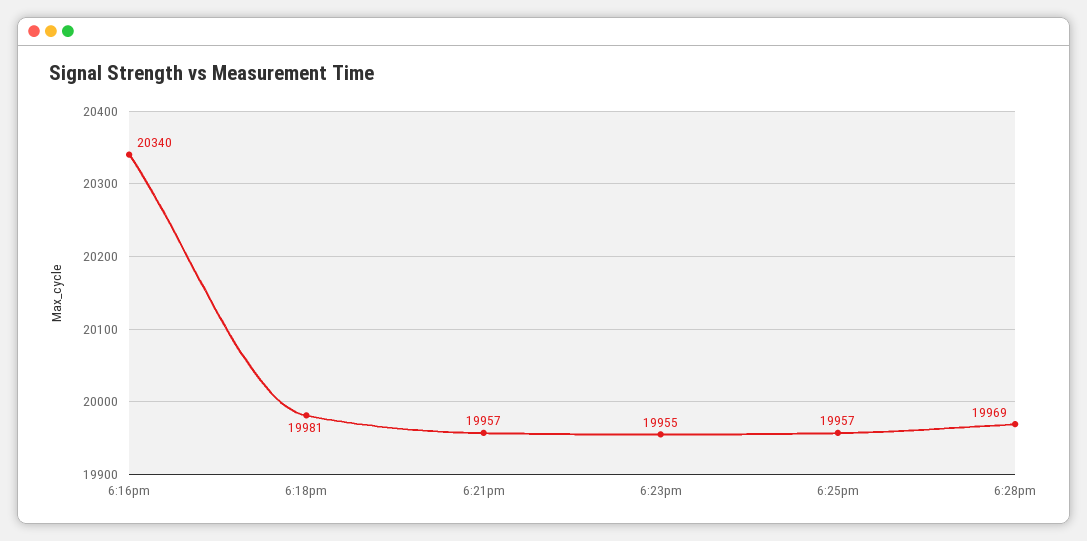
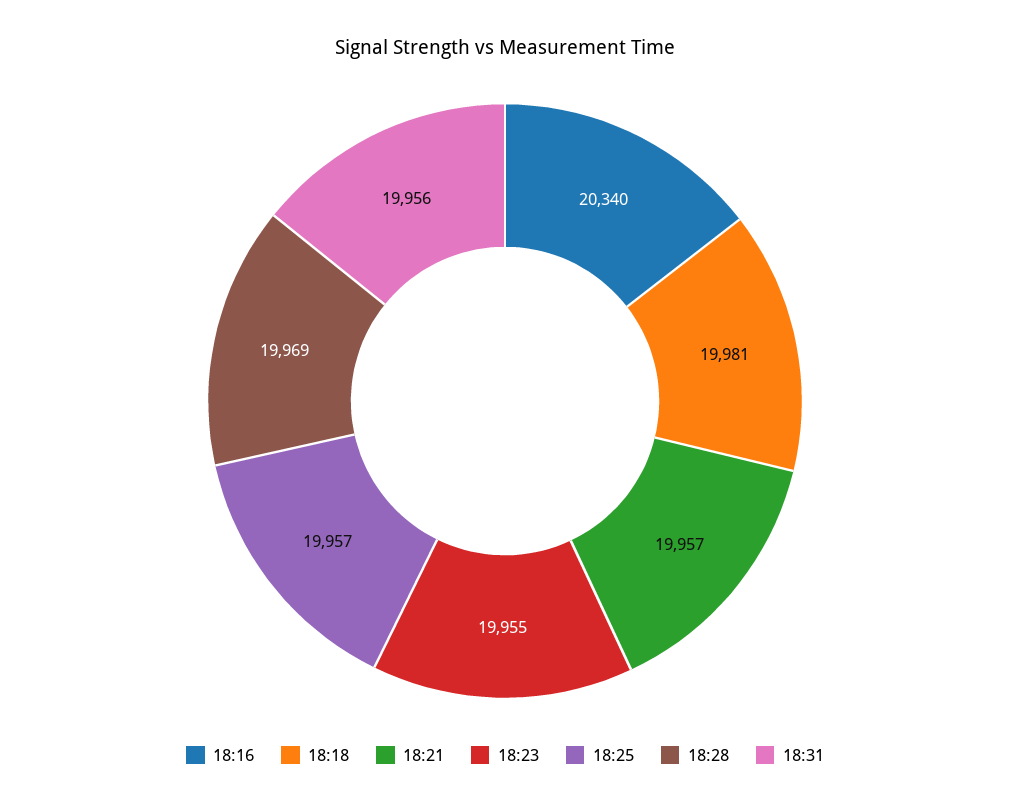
18:31: none -> 19956

